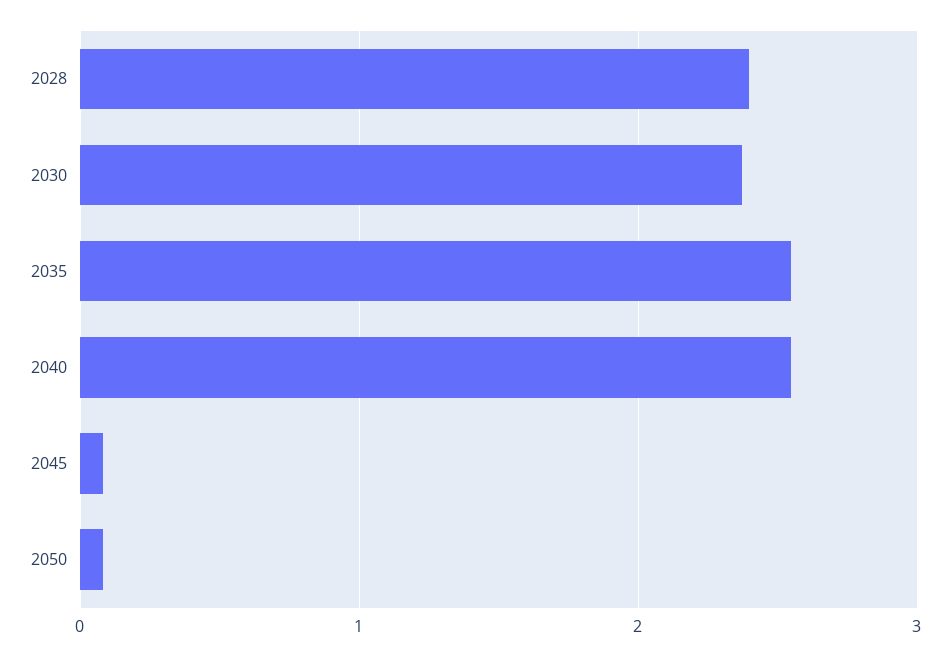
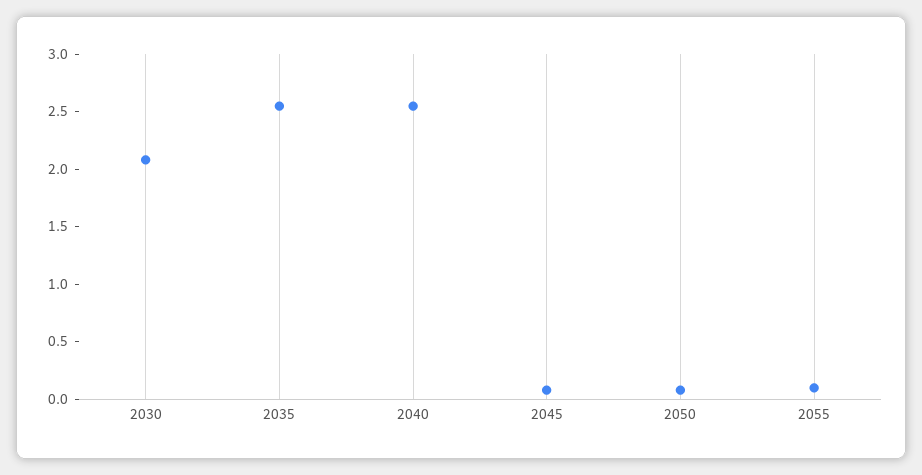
2028: 2.4 -> none
2030: 2.4 -> 2.1
2055: none -> 0.1

